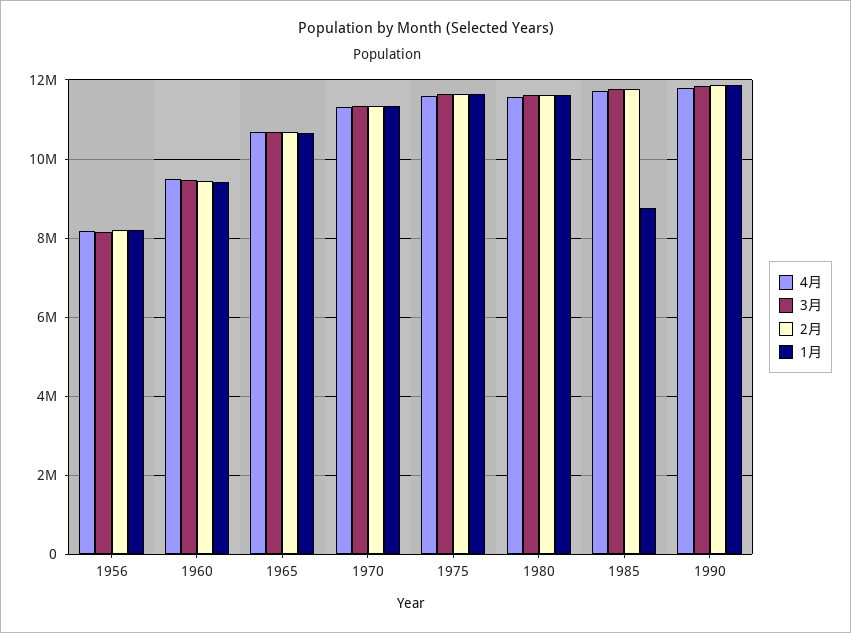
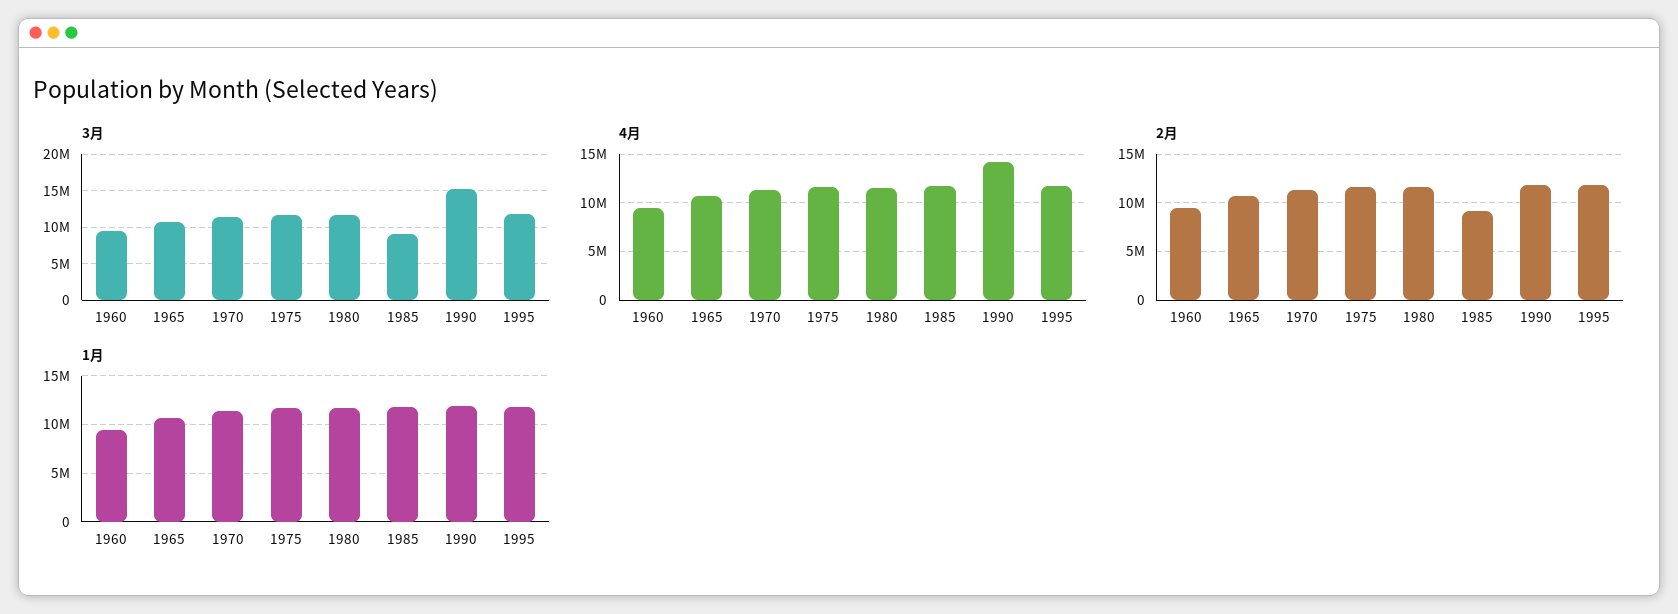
4月, 1956: 8200000 -> none
3月, 1956: 8200000 -> none
2月, 1956: 8200000 -> none
1月, 1956: 8200000 -> none
3月, 1985: 11800000 -> 9000000
2月, 1985: 11800000 -> 9000000
1月, 1985: 8800000 -> 12000000
4月, 1990: 11800000 -> 14000000
3月, 1990: 11800000 -> 15000000
3月, 1995: none -> 12000000
4月, 1995: none -> 12000000
2月, 1995: none -> 12000000
1月, 1995: none -> 12000000

